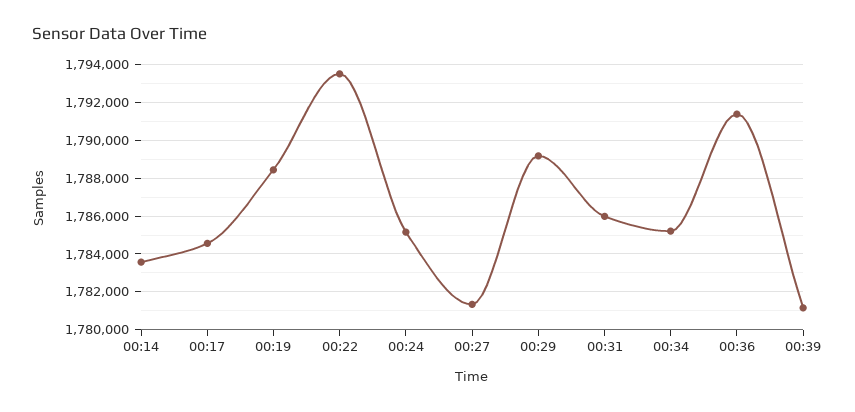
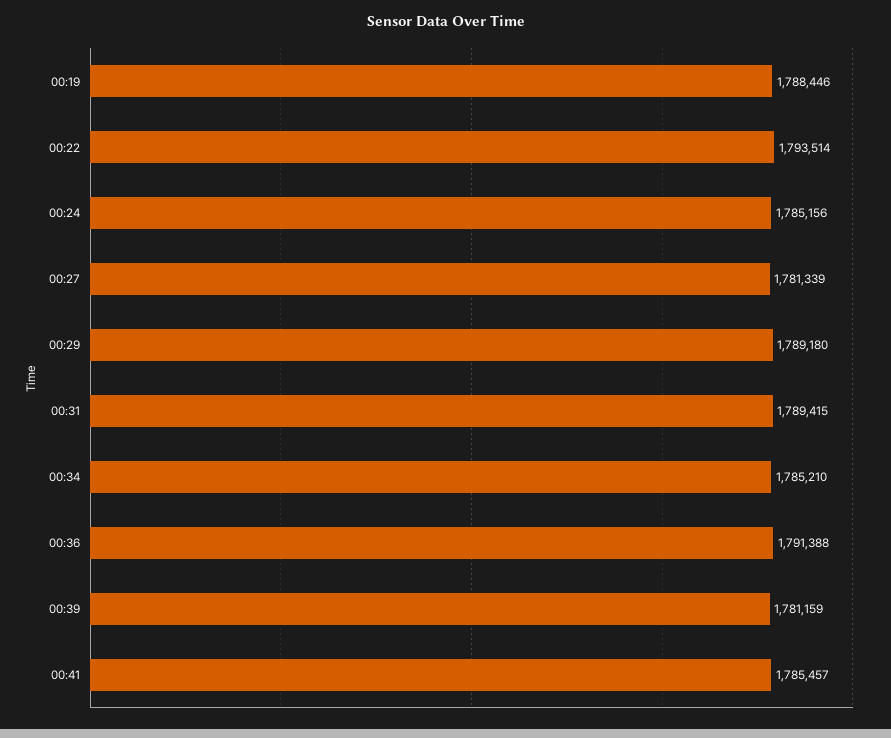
00:14: 1783500 -> none
00:17: 1784500 -> none
00:31: 1786000 -> 1789415
00:41: none -> 1785457

